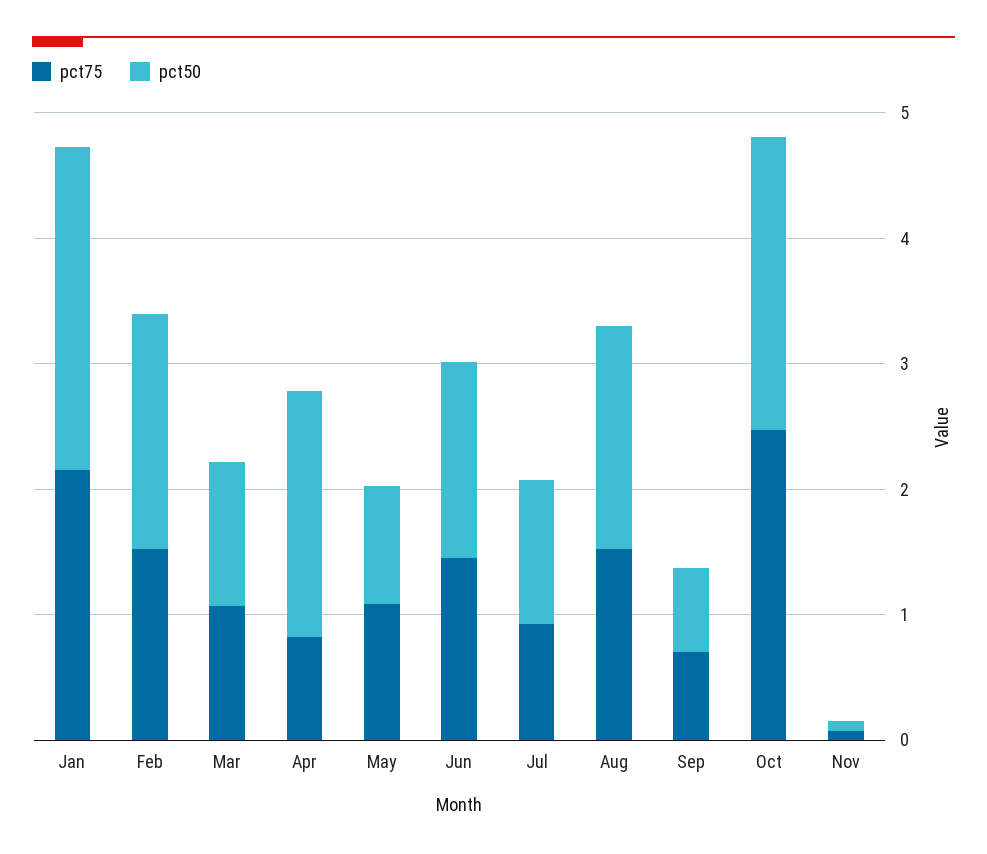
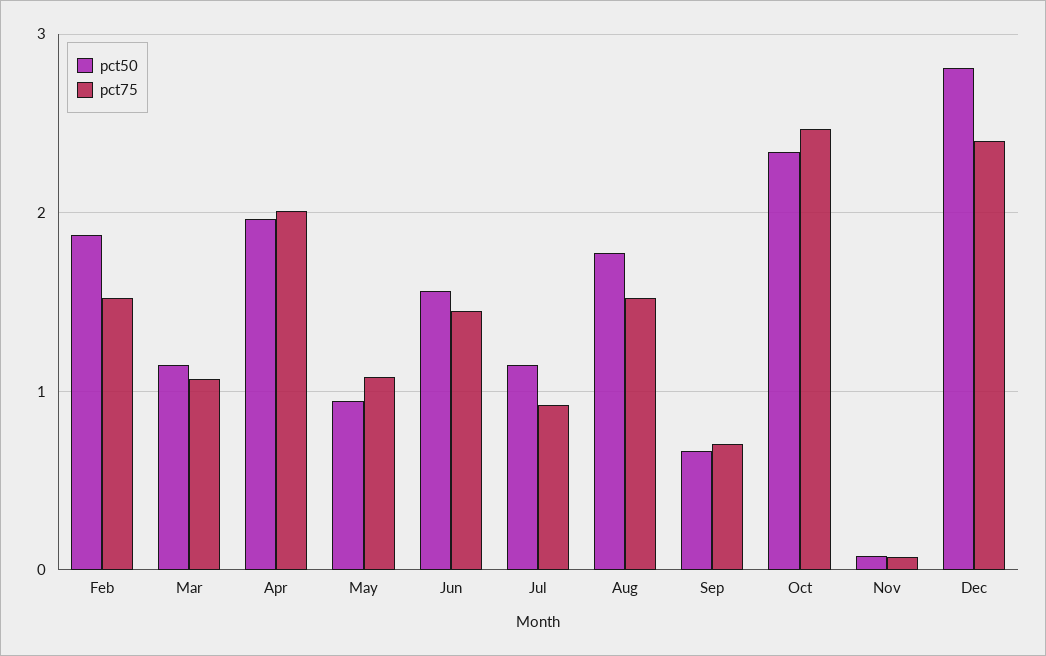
pct75, Jan: 2.2 -> none
pct50, Jan: 2.6 -> none
pct75, Apr: 0.8 -> 2
pct50, Dec: none -> 2.8
pct75, Dec: none -> 2.4

